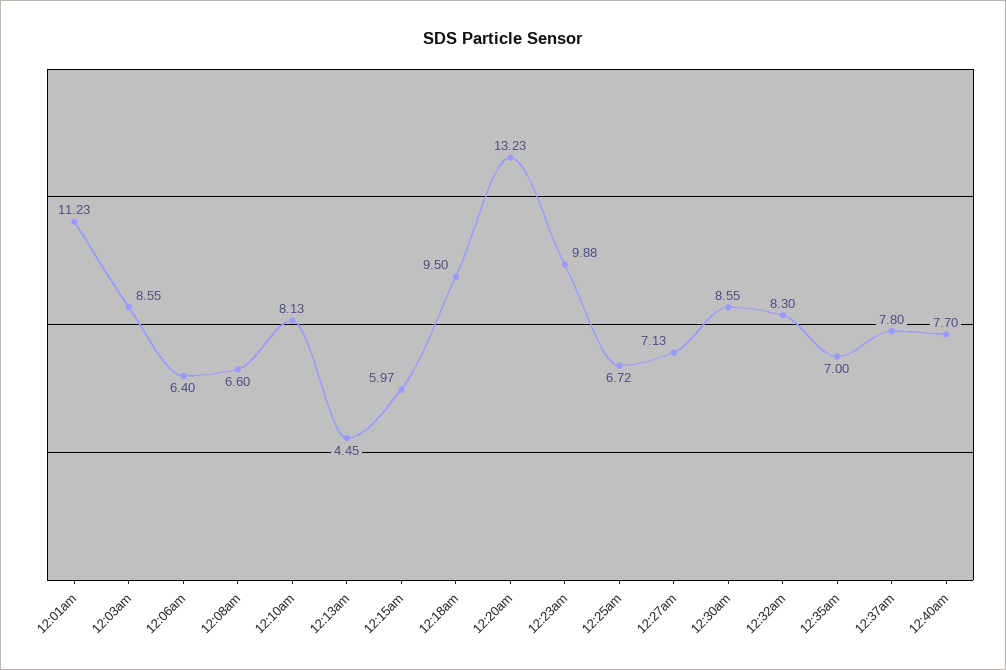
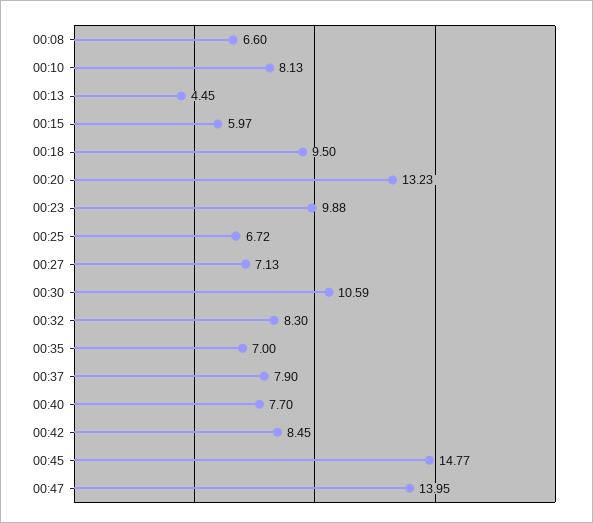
12:01am: 11.23 -> none
12:03am: 8.55 -> none
12:06am: 6.4 -> none
12:30am: 8.55 -> 10.59
12:37am: 7.8 -> 7.9
00:42: none -> 8.45
00:45: none -> 14.77
00:47: none -> 13.95

